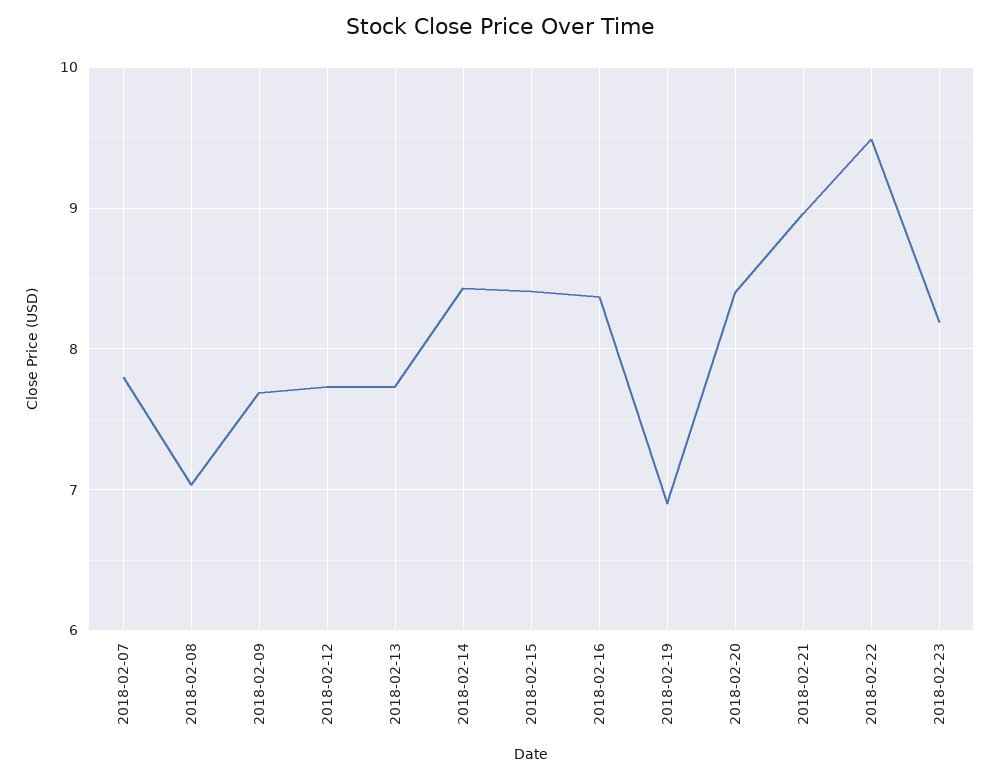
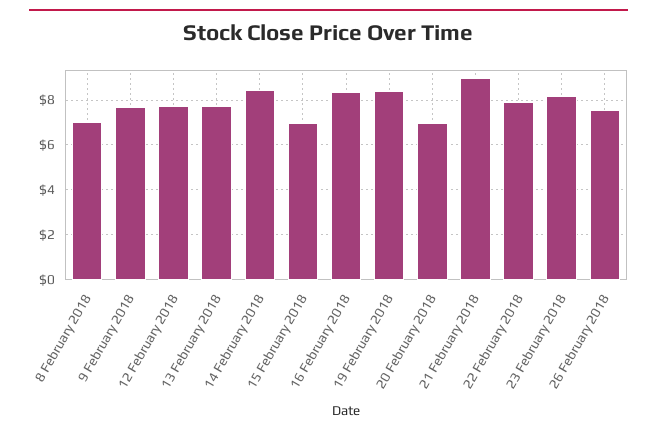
2018-02-07: 7.8 -> none
2018-02-15: 8.4 -> 7
2018-02-19: 6.9 -> 8.5
2018-02-20: 8.4 -> 7
2018-02-22: 9.5 -> 8
26 February 2018: none -> 7.5

